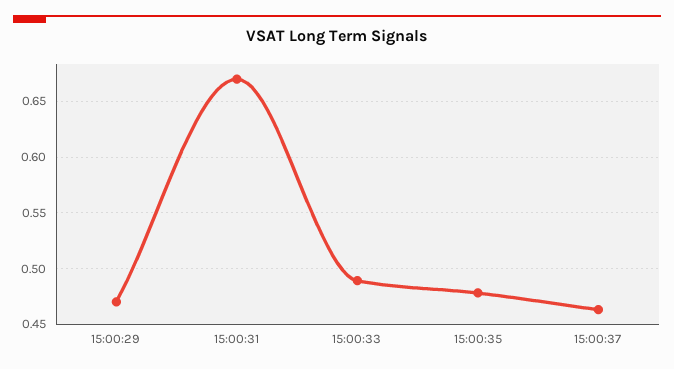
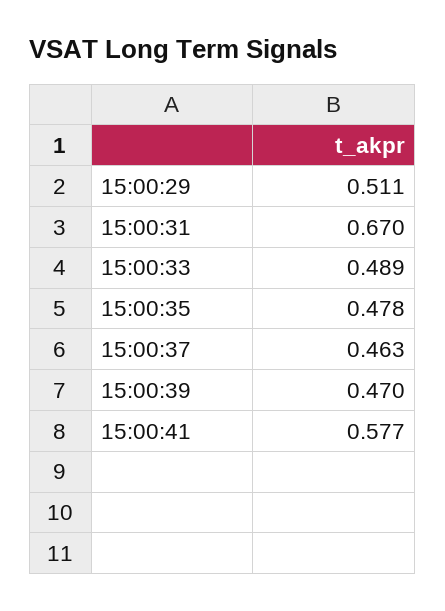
15:00:29: 0.47 -> 0.511
15:00:39: none -> 0.47
15:00:41: none -> 0.577

